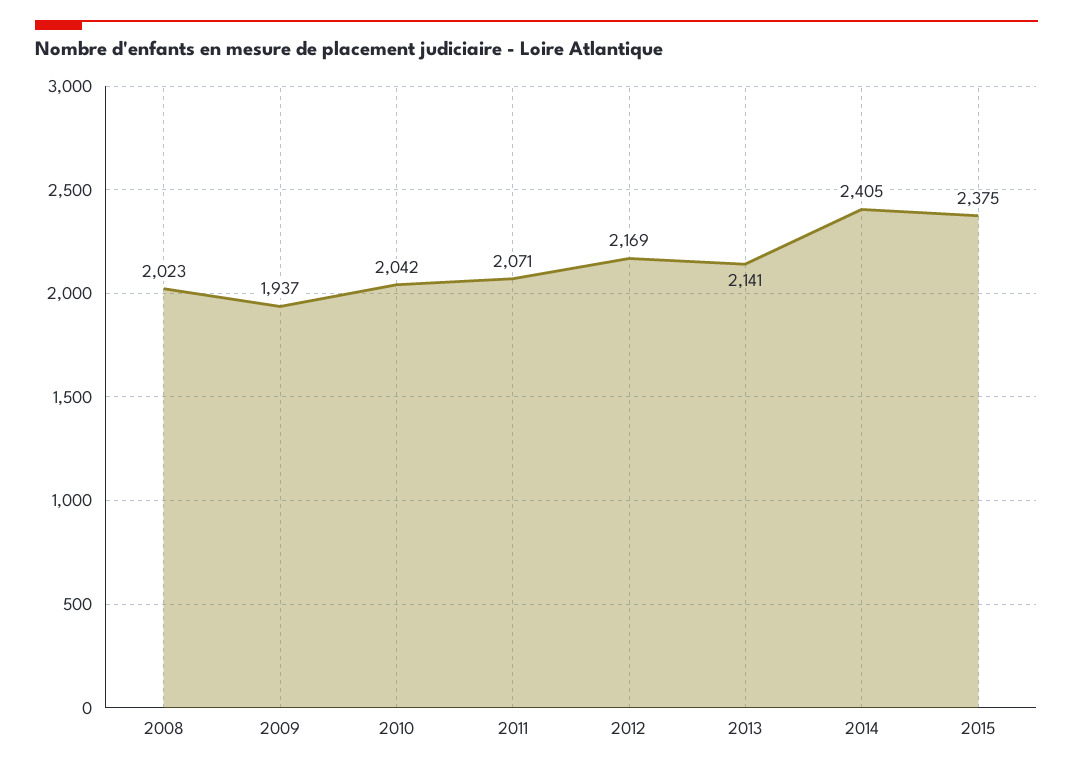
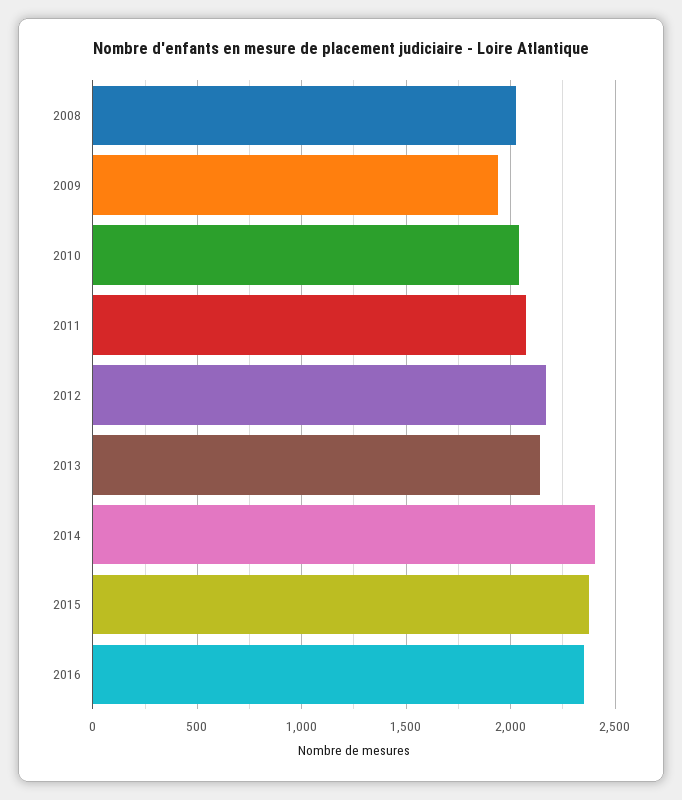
2016: none -> 2350

